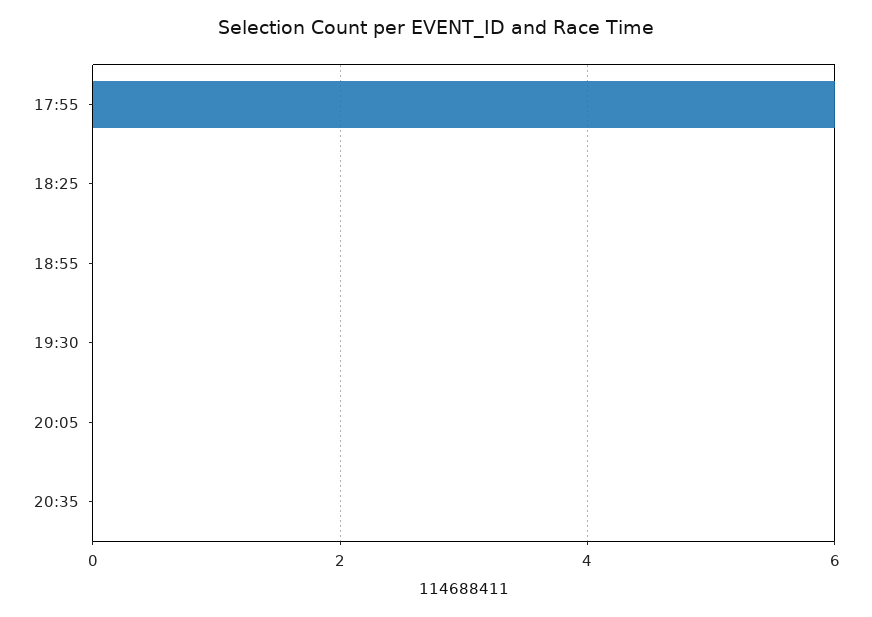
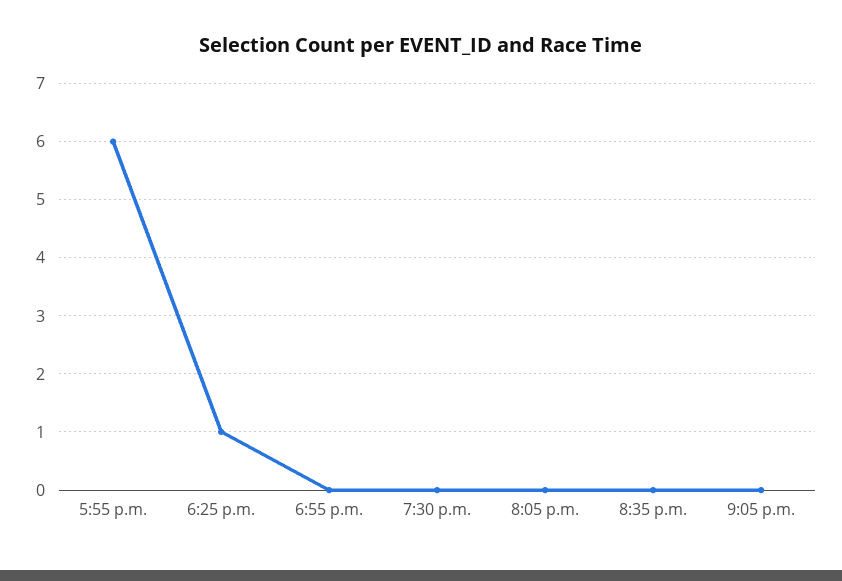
18:25: 0 -> 1
9:05 p.m.: none -> 0

